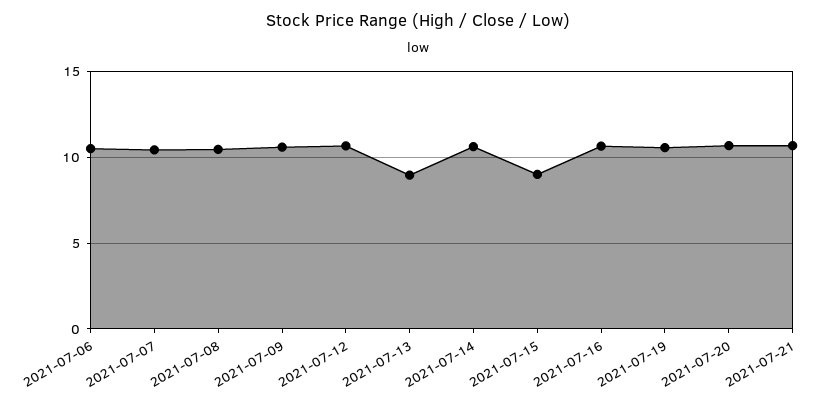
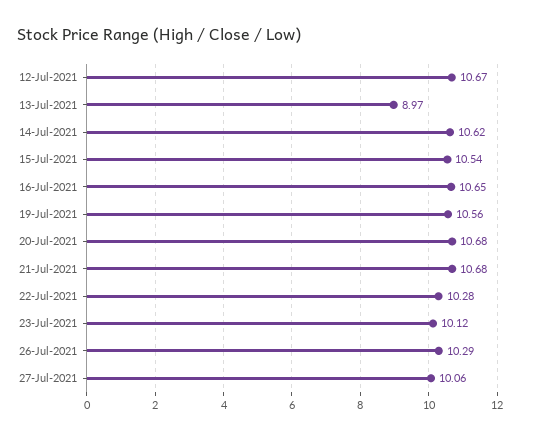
2021-07-06: 10.5 -> none
2021-07-07: 10.5 -> none
2021-07-08: 10.5 -> none
2021-07-09: 10.5 -> none
2021-07-15: 9 -> 10.54
22-Jul-2021: none -> 10.28
23-Jul-2021: none -> 10.12
26-Jul-2021: none -> 10.29
27-Jul-2021: none -> 10.06

